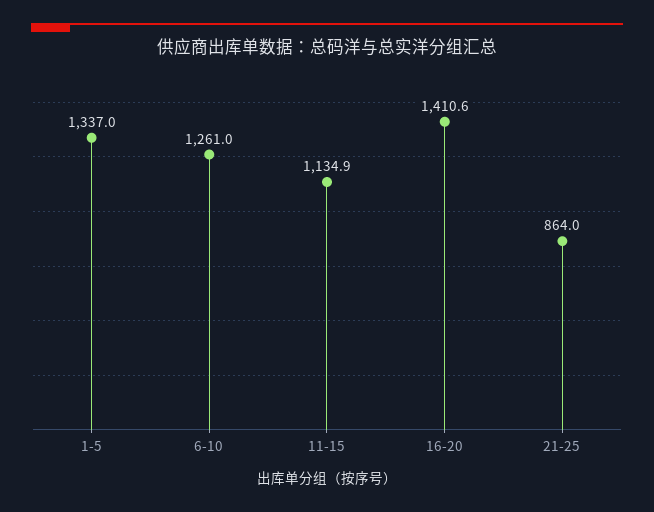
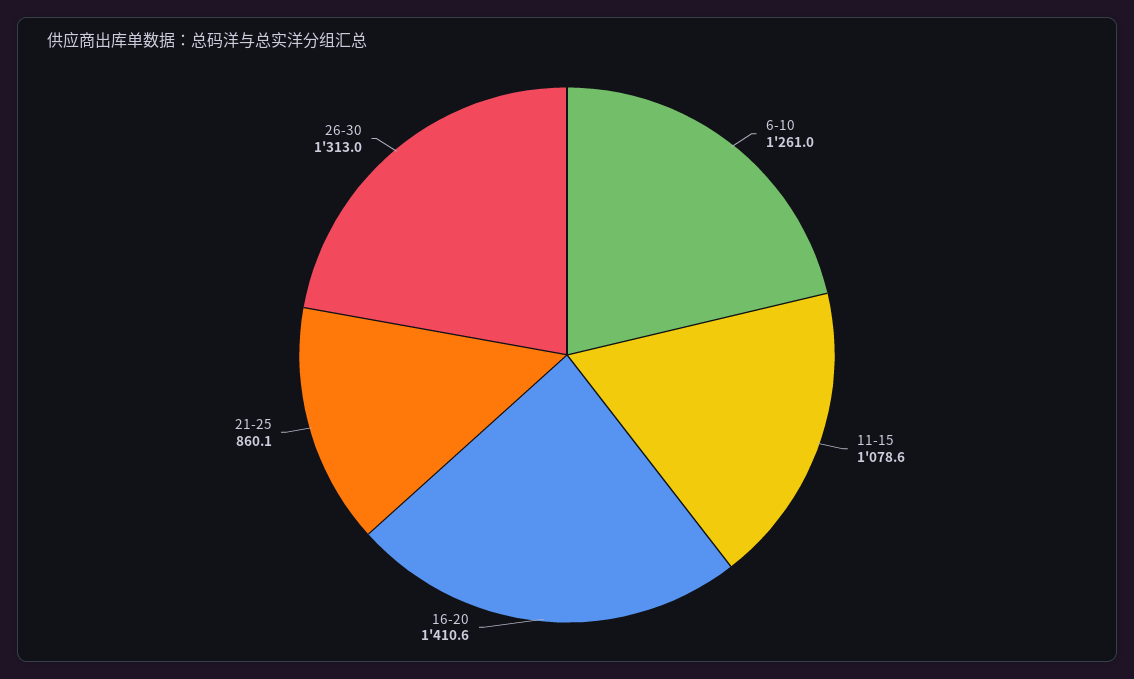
1-5: 1337 -> none
11-15: 1134.9 -> 1078.6
21-25: 864 -> 860.1
26-30: none -> 1313

